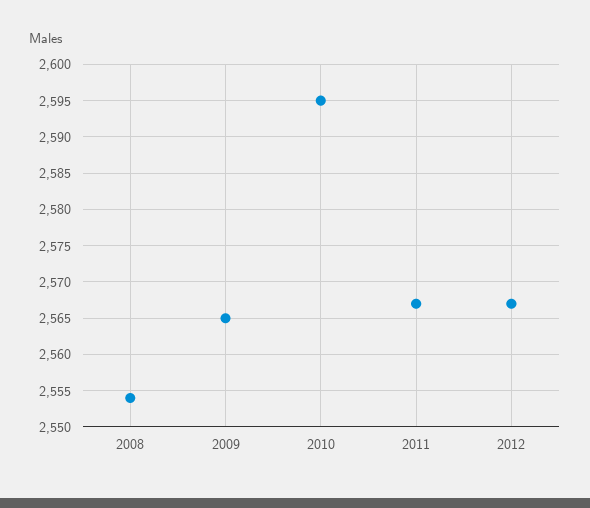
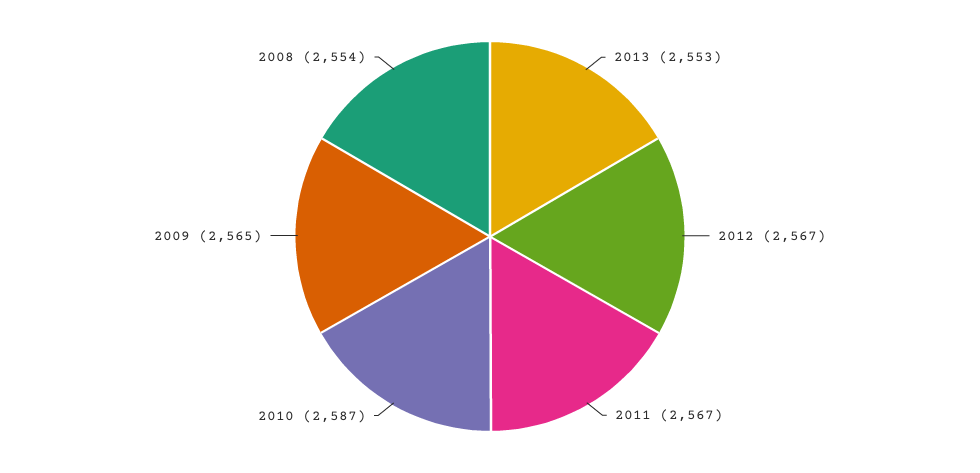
2010: 2595 -> 2587
2013: none -> 2553

